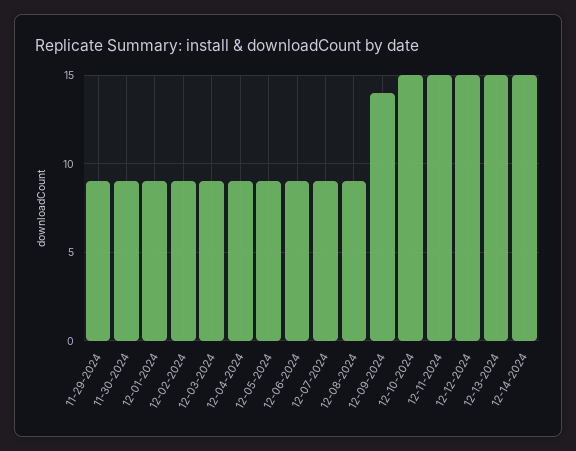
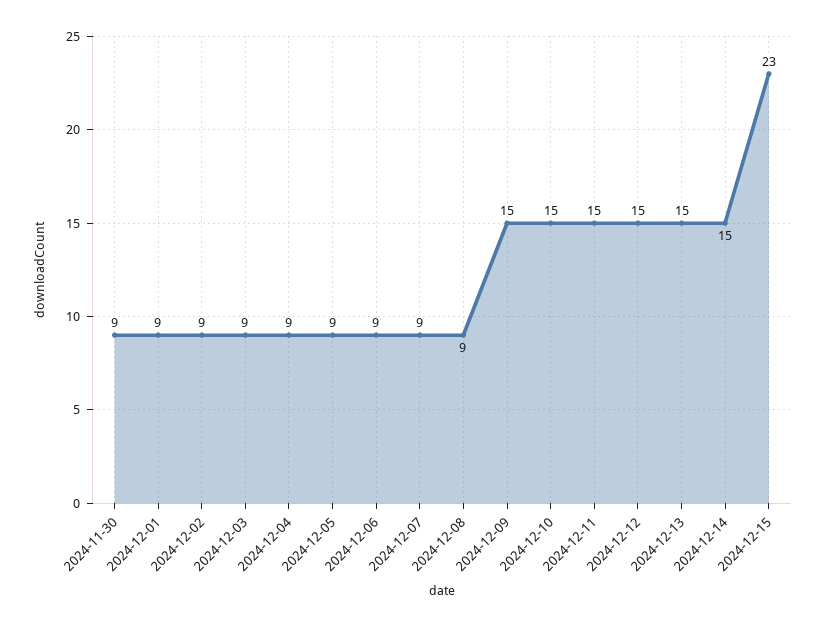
11-29-2024: 9 -> none
12-09-2024: 14 -> 15
2024-12-15: none -> 23

